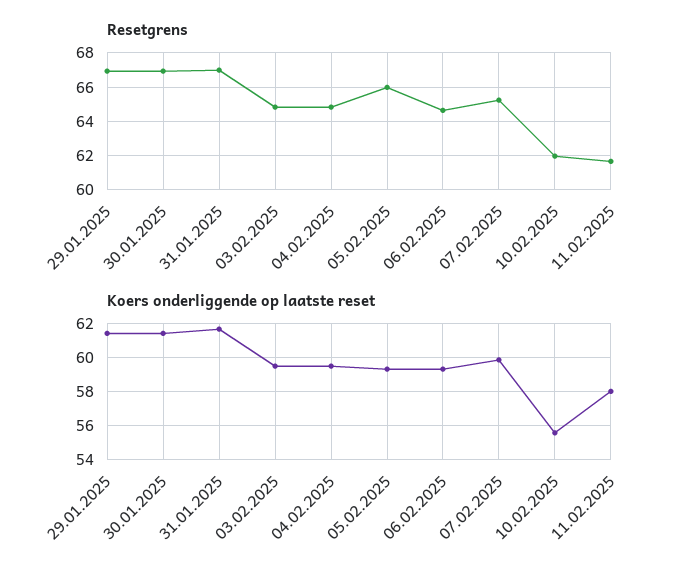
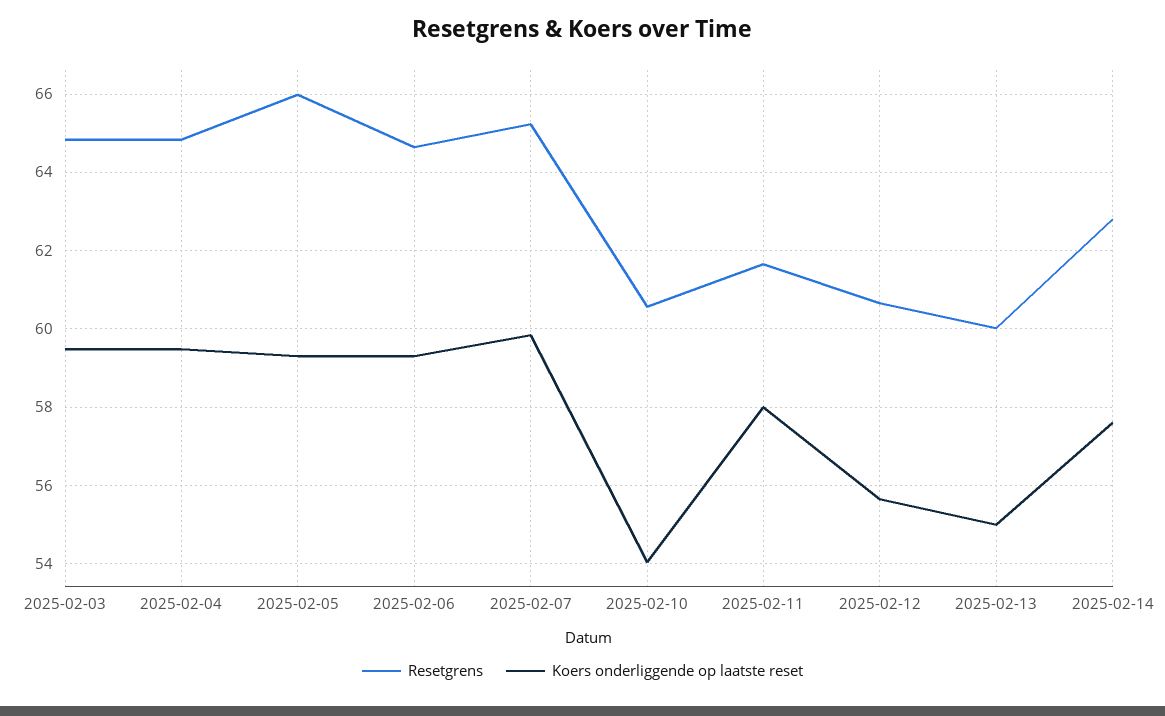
Resetgrens, 29.01.2025: 67 -> none
Resetgrens, 30.01.2025: 67 -> none
Resetgrens, 31.01.2025: 67 -> none
Resetgrens, 10.02.2025: 62 -> 60.6
Koers onderliggende op laatste reset, 29.01.2025: 61.5 -> none
Koers onderliggende op laatste reset, 30.01.2025: 61.5 -> none
Koers onderliggende op laatste reset, 31.01.2025: 61.5 -> none
Koers onderliggende op laatste reset, 10.02.2025: 55.5 -> 54
Resetgrens, 2025-02-12: none -> 60.6
Koers onderliggende op laatste reset, 2025-02-12: none -> 55.6
Resetgrens, 2025-02-13: none -> 60
Koers onderliggende op laatste reset, 2025-02-13: none -> 55
Resetgrens, 2025-02-14: none -> 62.8
Koers onderliggende op laatste reset, 2025-02-14: none -> 57.6

